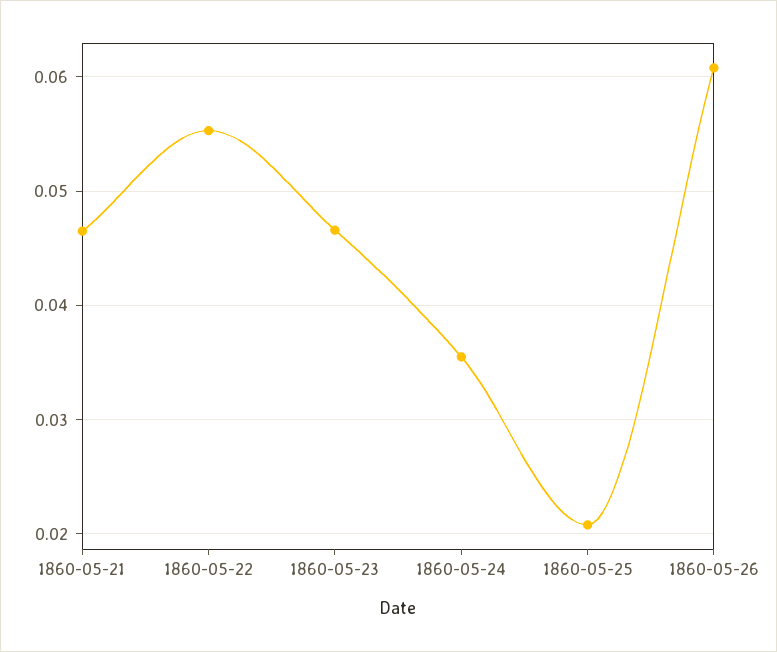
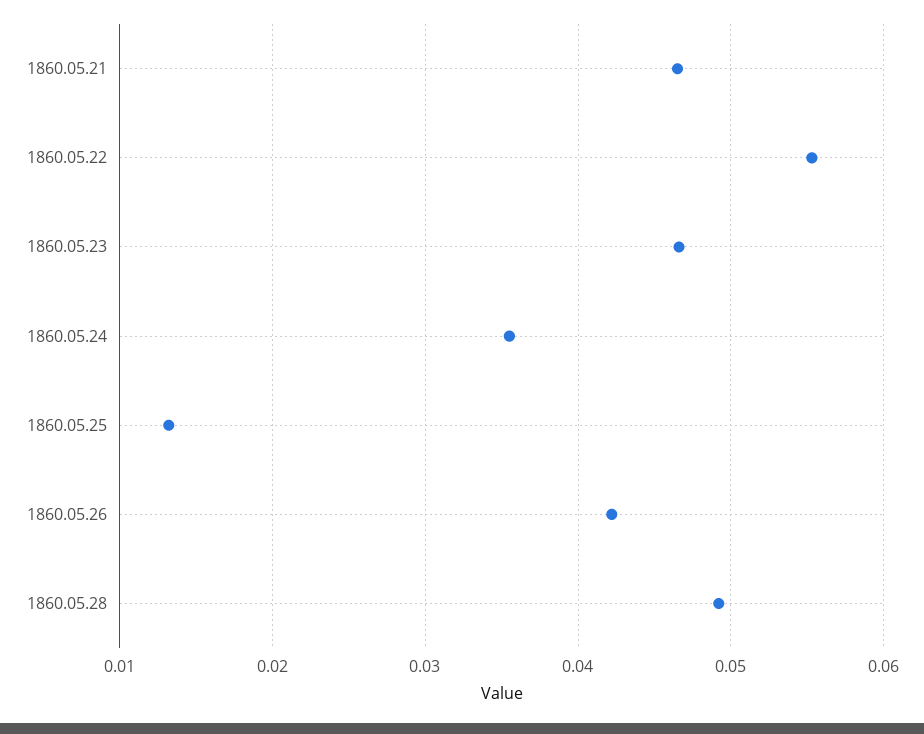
1860-05-25: 0.021 -> 0.013
1860-05-26: 0.061 -> 0.042
1860.05.28: none -> 0.049

